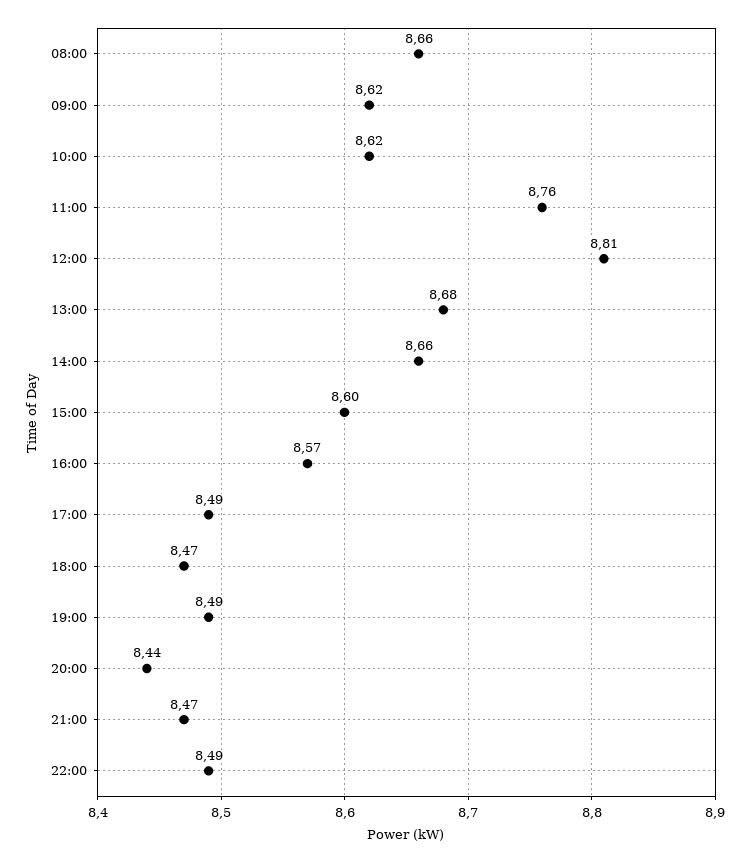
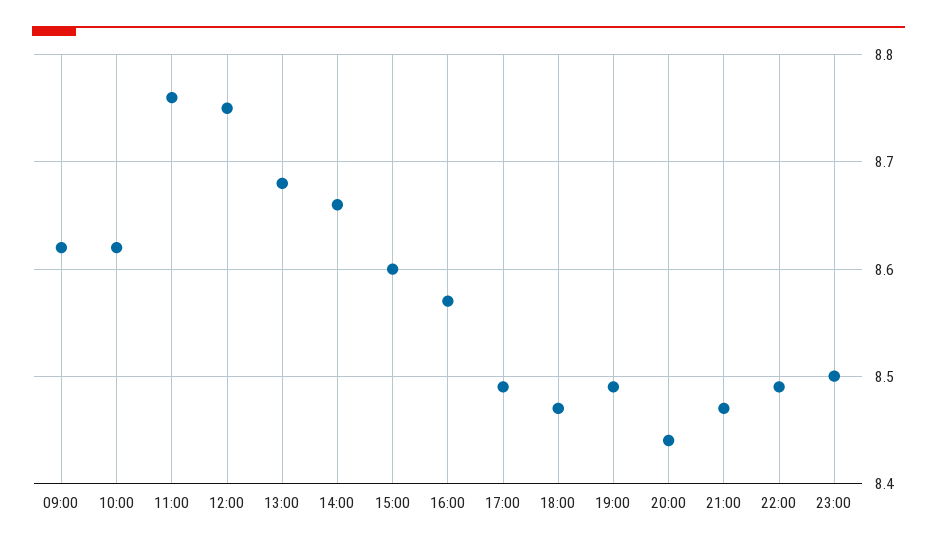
08:00: 8.66 -> none
12:00: 8.81 -> 8.75
23:00: none -> 8.5

